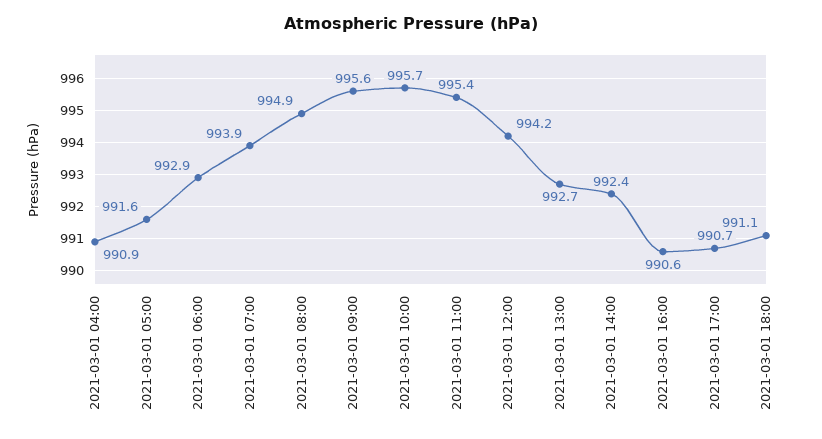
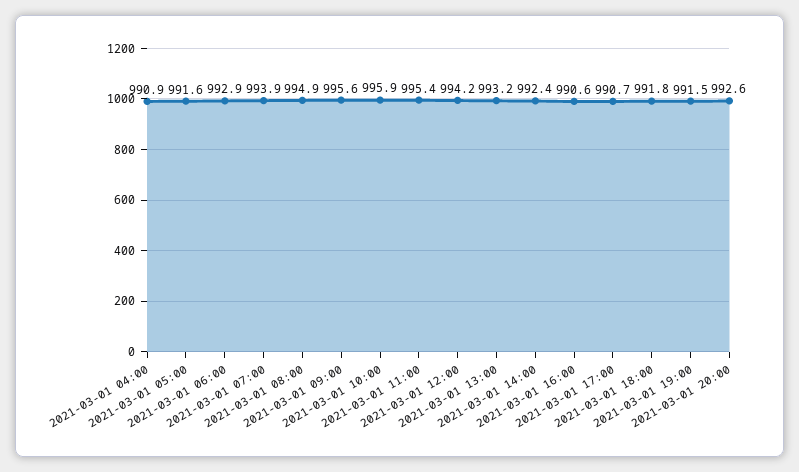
2021-03-01 10:00: 995.7 -> 995.9
2021-03-01 13:00: 992.7 -> 993.2
2021-03-01 18:00: 991.1 -> 991.8
2021-03-01 19:00: none -> 991.5
2021-03-01 20:00: none -> 992.6

